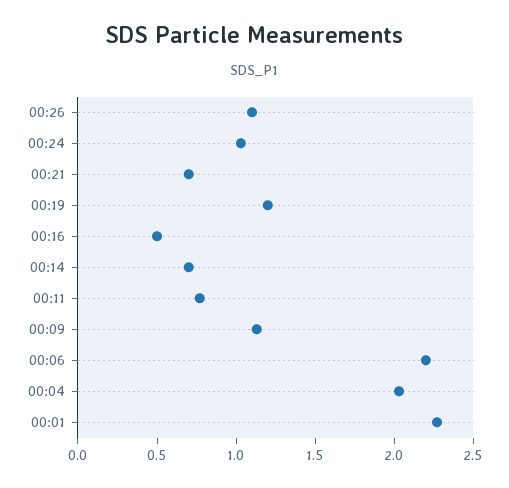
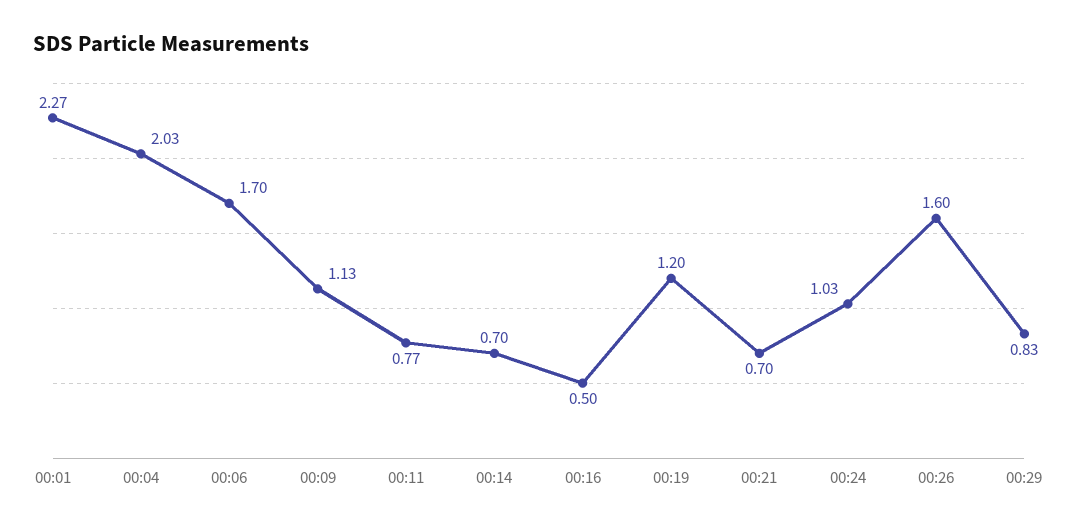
00:26: 1.1 -> 1.6
00:06: 2.2 -> 1.7
00:29: none -> 0.83

